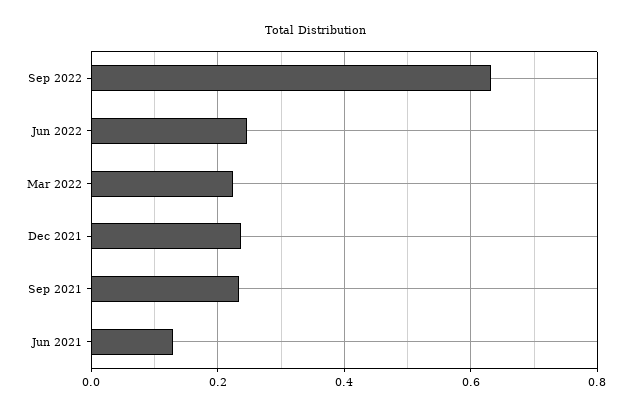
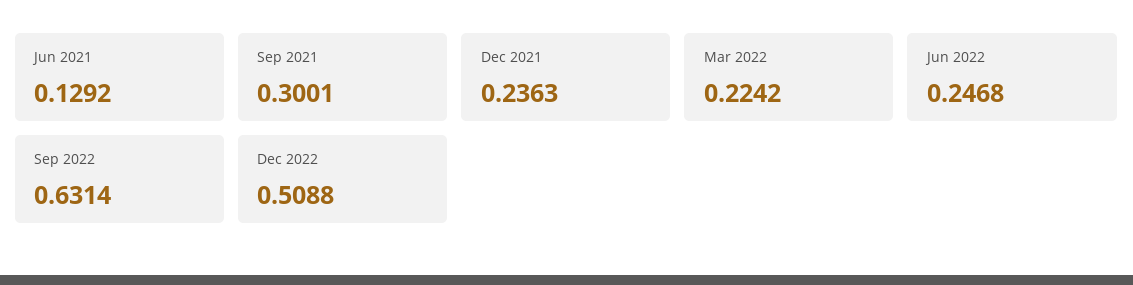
Sep 2021: 0.24 -> 0.3001
Dec 2022: none -> 0.5088

